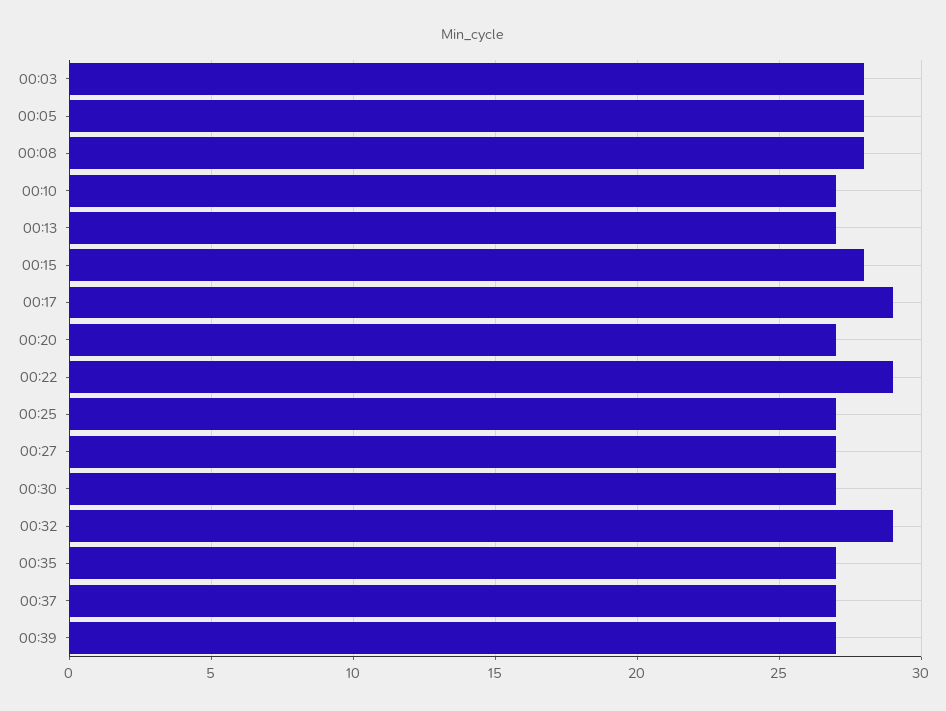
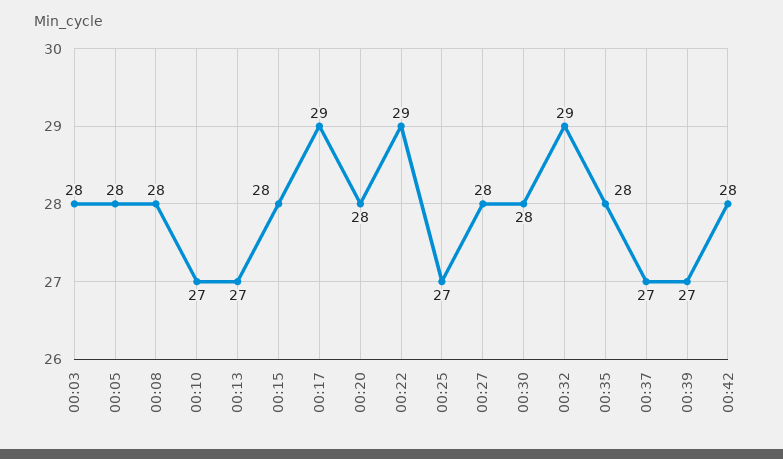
00:20: 27 -> 28
00:27: 27 -> 28
00:30: 27 -> 28
00:35: 27 -> 28
00:42: none -> 28

